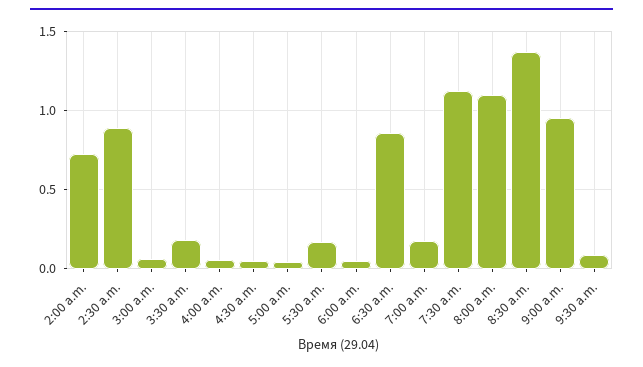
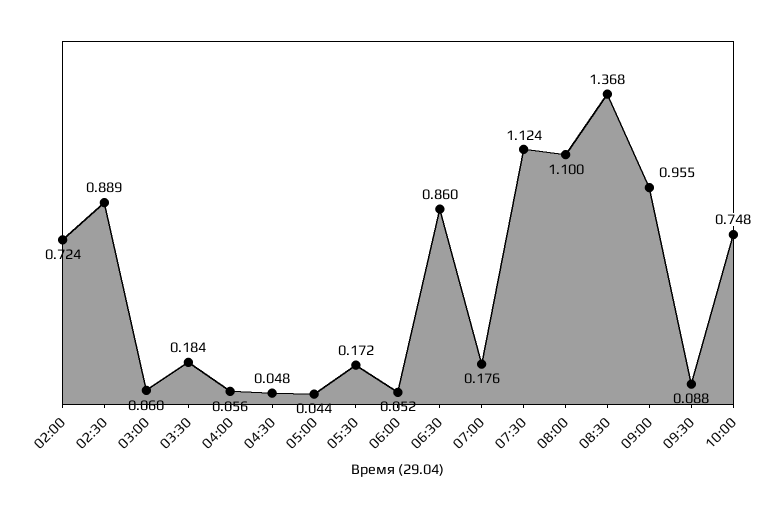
10:00: none -> 0.748

